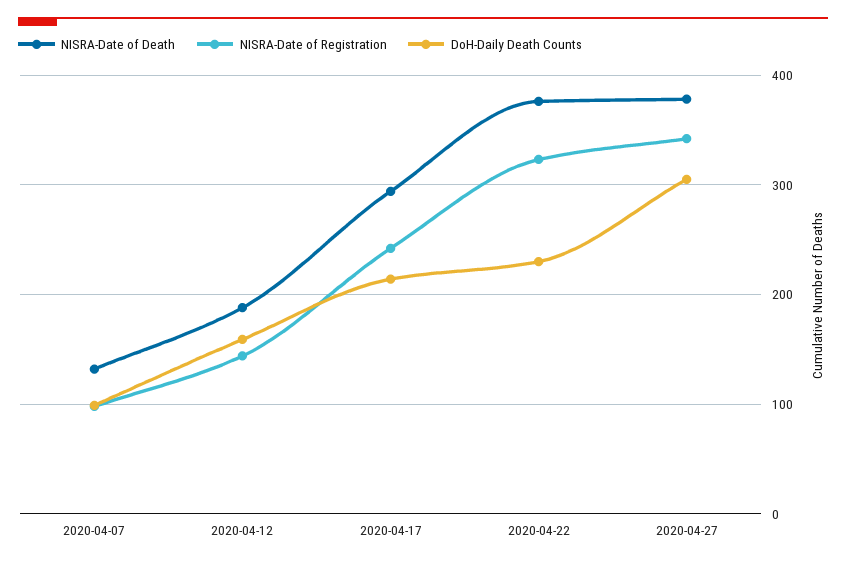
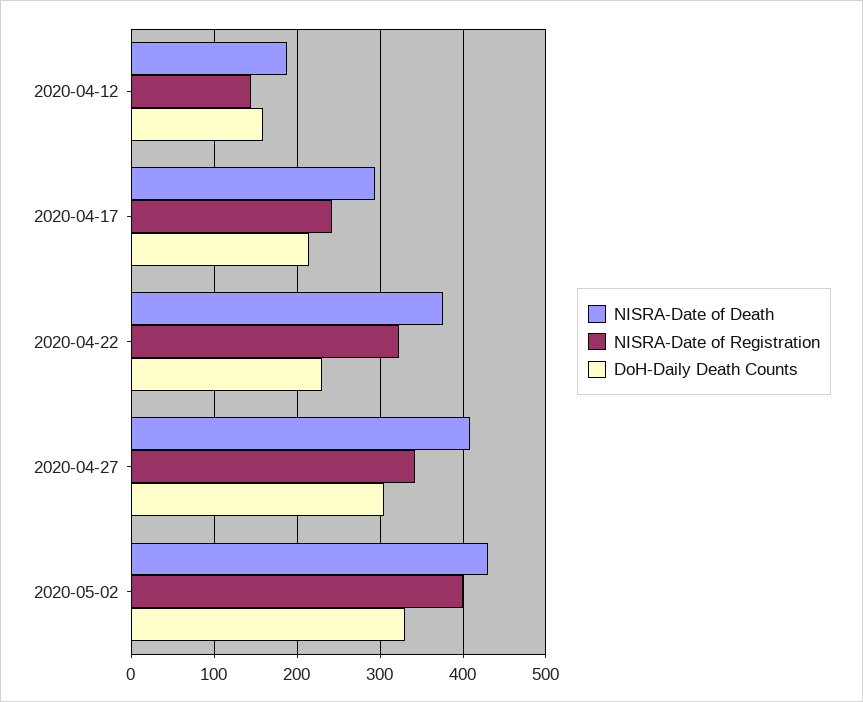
NISRA-Date of Death, 2020-04-07: 130 -> none
NISRA-Date of Registration, 2020-04-07: 100 -> none
DoH-Daily Death Counts, 2020-04-07: 100 -> none
NISRA-Date of Death, 2020-04-27: 380 -> 410
NISRA-Date of Death, 2020-05-02: none -> 430
NISRA-Date of Registration, 2020-05-02: none -> 400
DoH-Daily Death Counts, 2020-05-02: none -> 330

